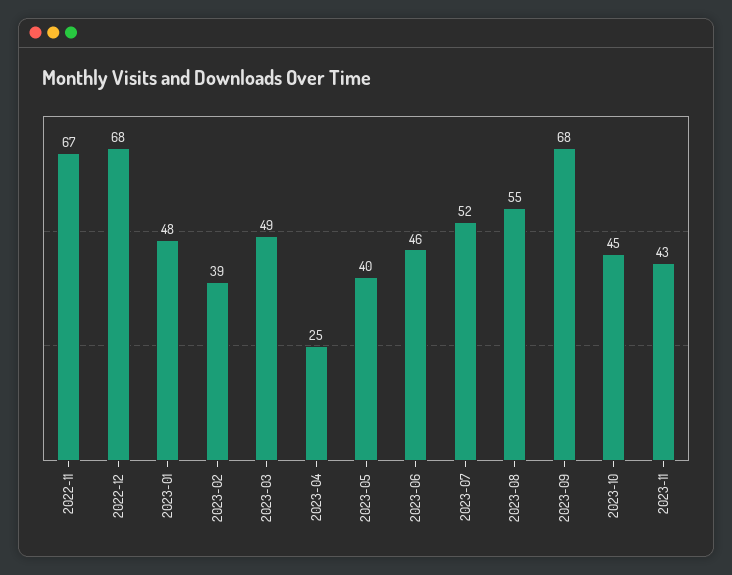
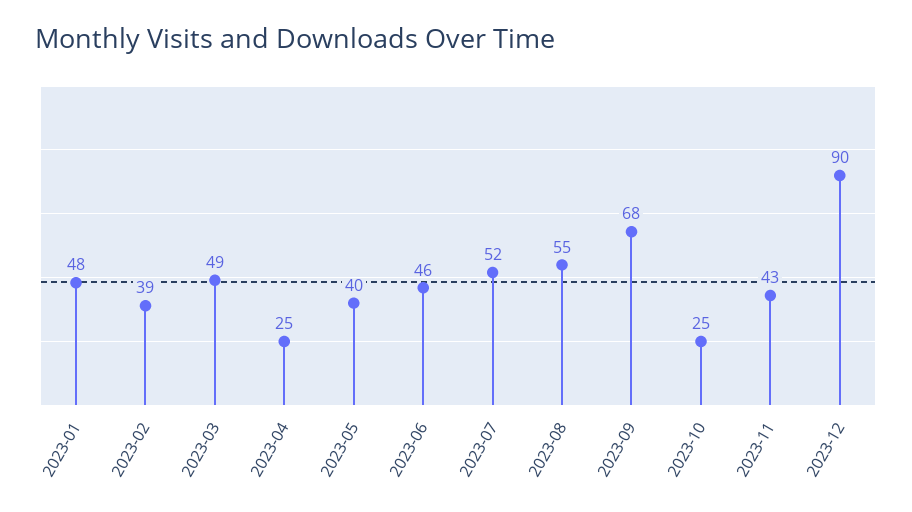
2022-11: 67 -> none
2022-12: 68 -> none
2023-10: 45 -> 25
2023-12: none -> 90

